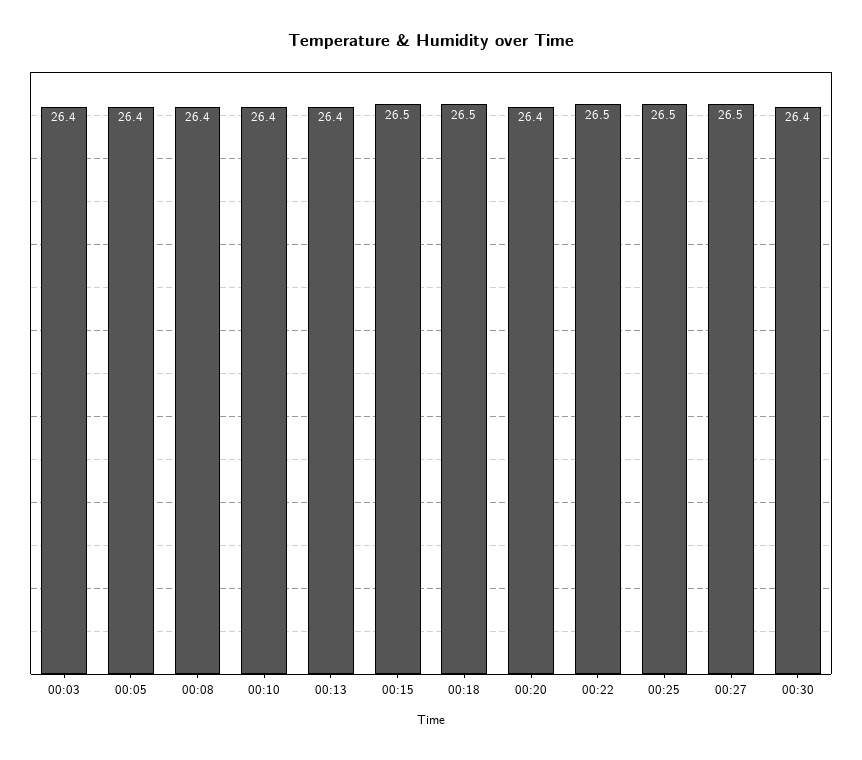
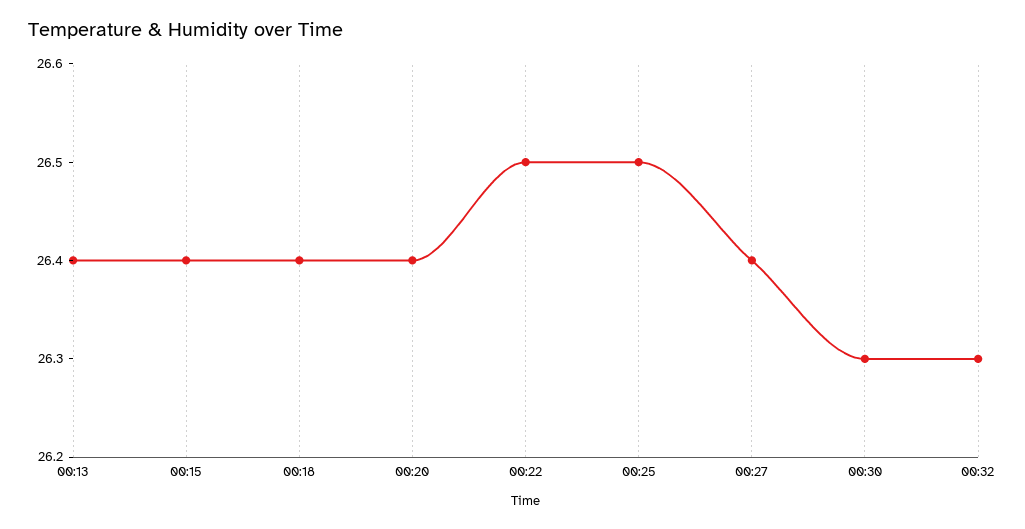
00:03: 26.4 -> none
00:05: 26.4 -> none
00:08: 26.4 -> none
00:10: 26.4 -> none
00:15: 26.5 -> 26.4
00:18: 26.5 -> 26.4
00:27: 26.5 -> 26.4
00:30: 26.4 -> 26.3
00:32: none -> 26.3

